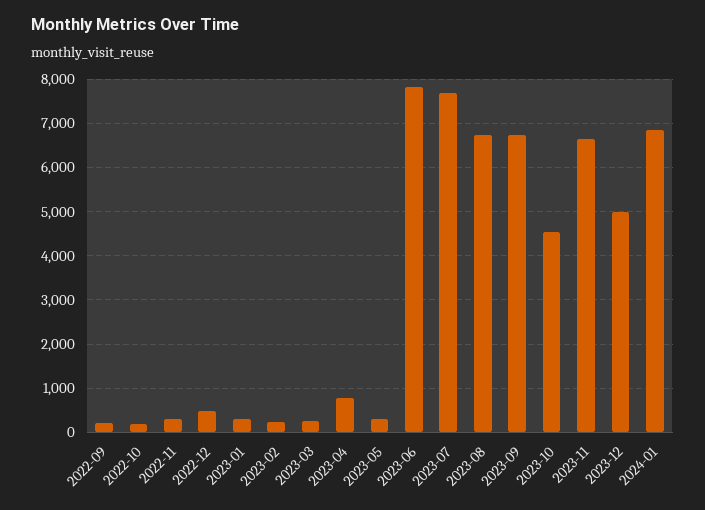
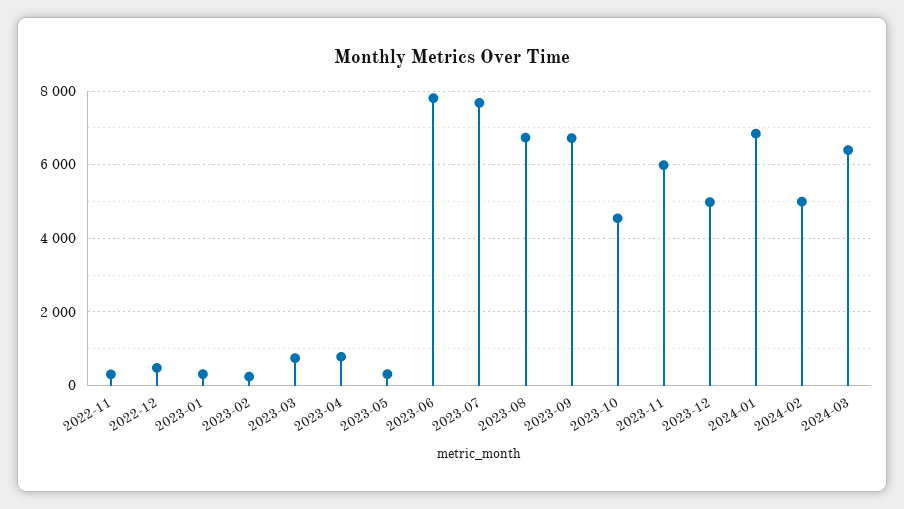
2022-09: 200 -> none
2022-10: 200 -> none
2023-03: 200 -> 800
2023-11: 6600 -> 6000
2024-02: none -> 5000
2024-03: none -> 6400

